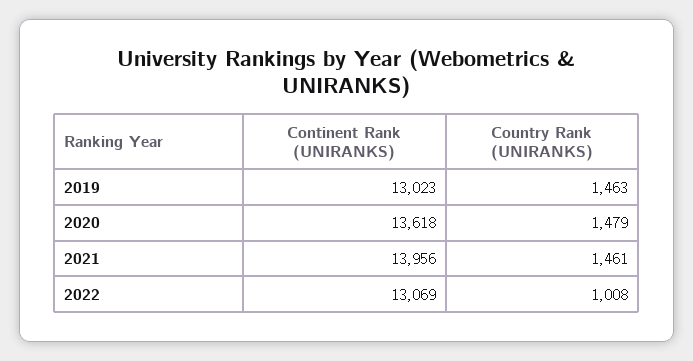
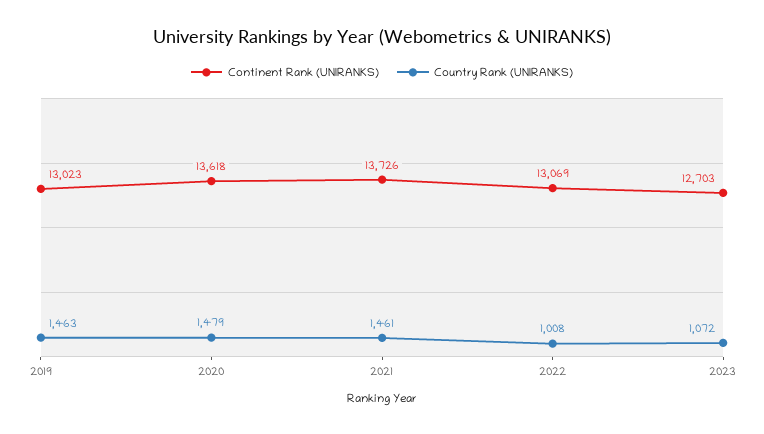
Continent Rank (UNIRANKS), 2021: 13956 -> 13726
Continent Rank (UNIRANKS), 2023: none -> 12703
Country Rank (UNIRANKS), 2023: none -> 1072

